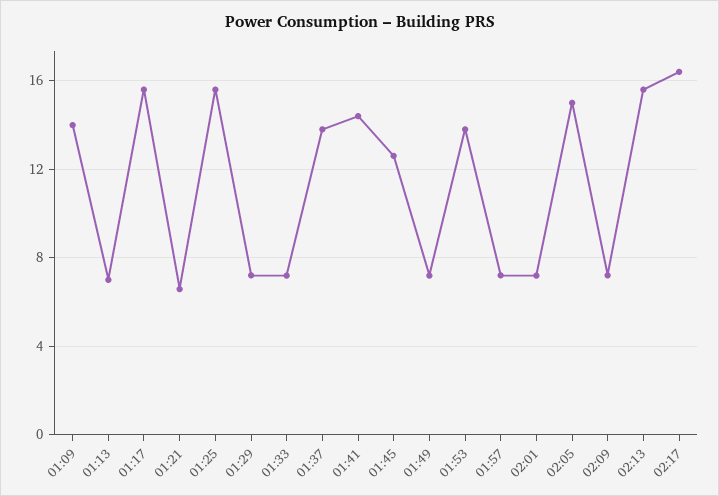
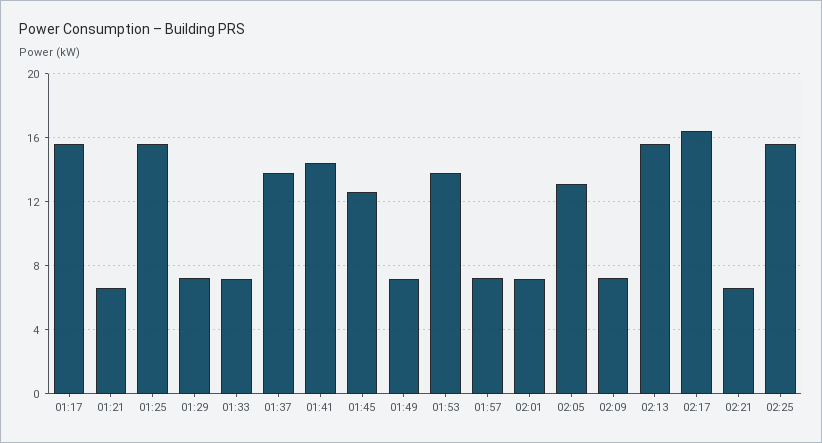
01:09: 14 -> none
01:13: 7 -> none
02:05: 15 -> 13
02:21: none -> 6.5
02:25: none -> 15.5

